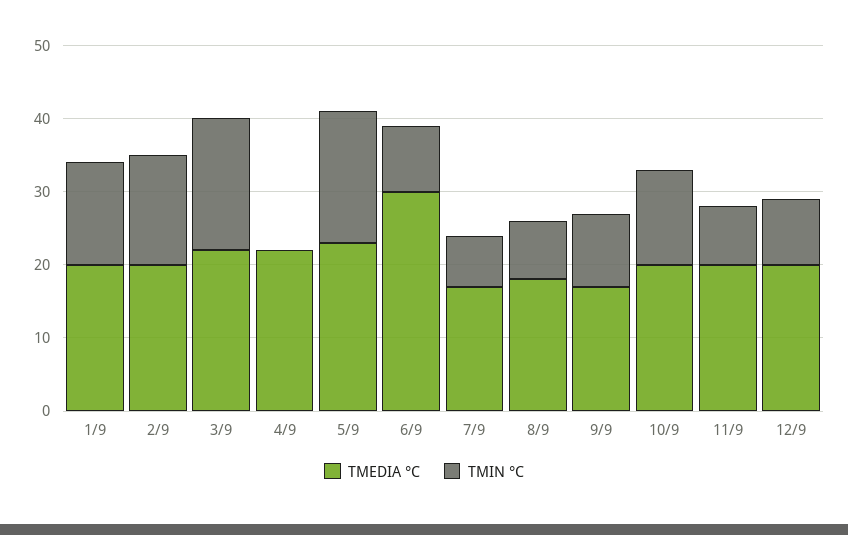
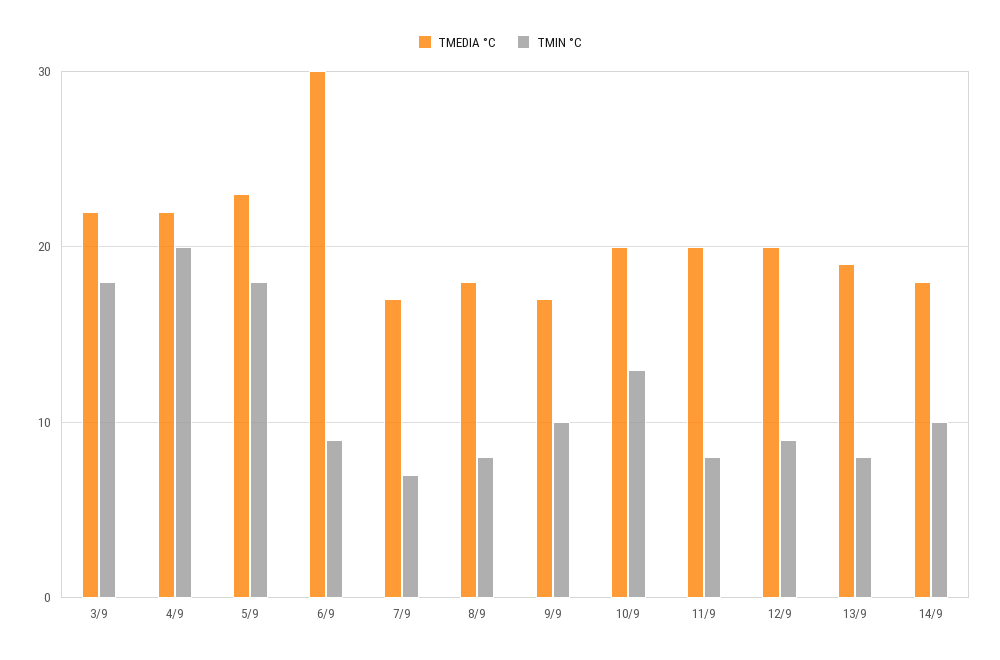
TMEDIA °C, 1/9: 20 -> none
TMIN °C, 1/9: 15 -> none
TMEDIA °C, 2/9: 20 -> none
TMIN °C, 2/9: 15 -> none
TMIN °C, 4/9: 0 -> 20
TMEDIA °C, 13/9: none -> 19
TMIN °C, 13/9: none -> 8
TMEDIA °C, 14/9: none -> 18
TMIN °C, 14/9: none -> 10

